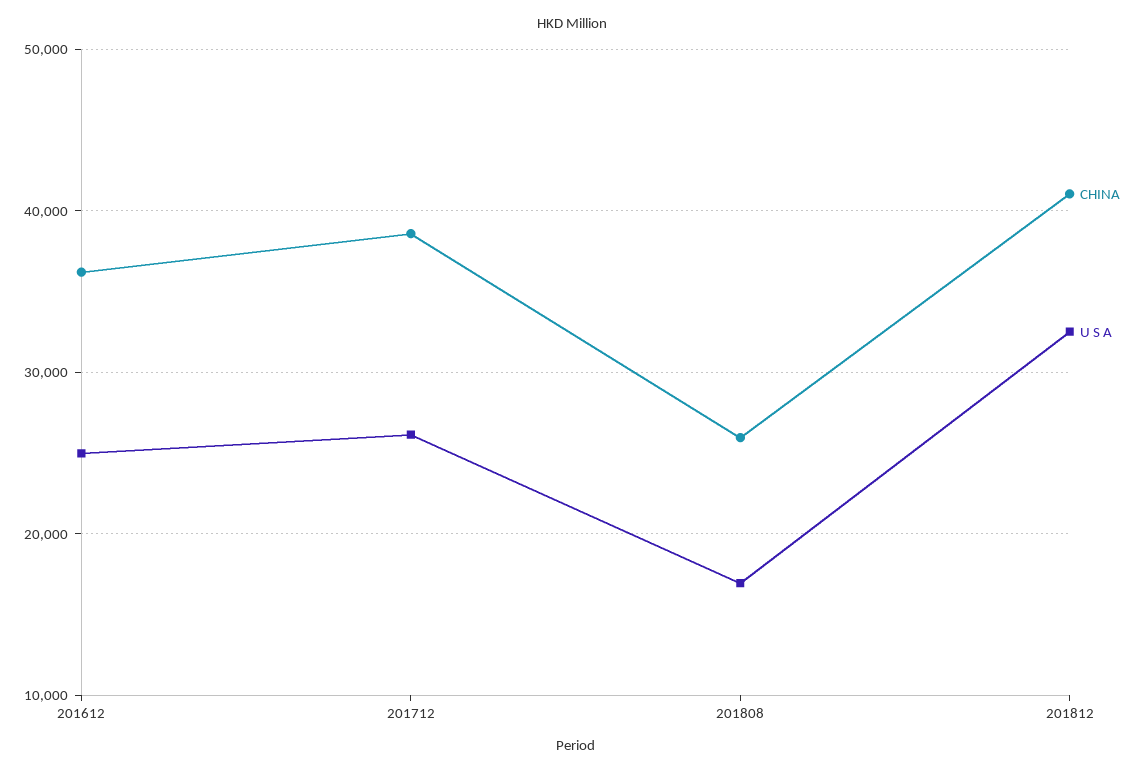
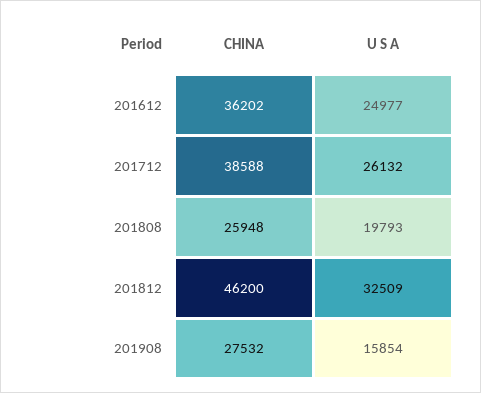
U S A, 201808: 17000 -> 19793
CHINA, 201812: 41000 -> 46200
CHINA, 201908: none -> 27532
U S A, 201908: none -> 15854

